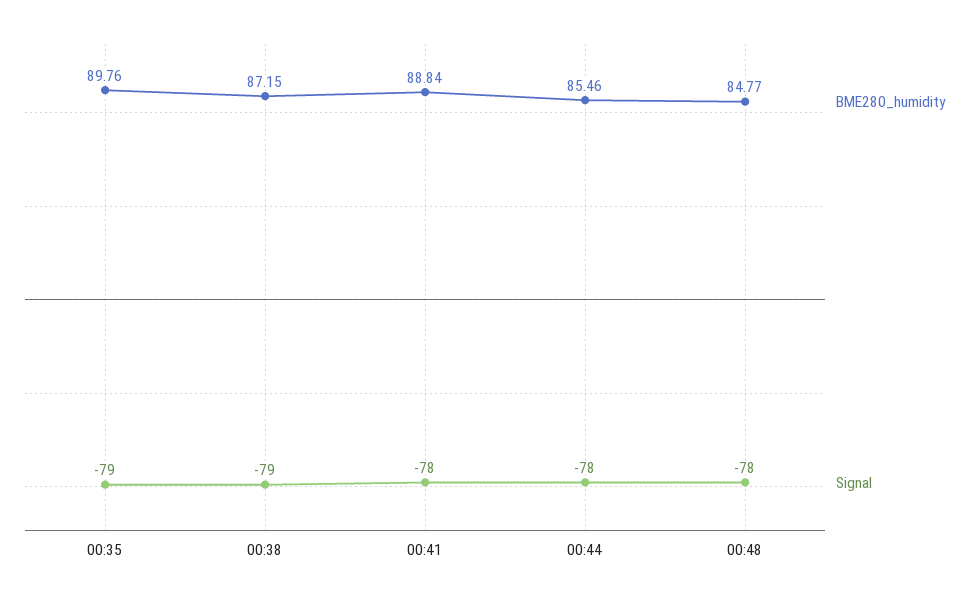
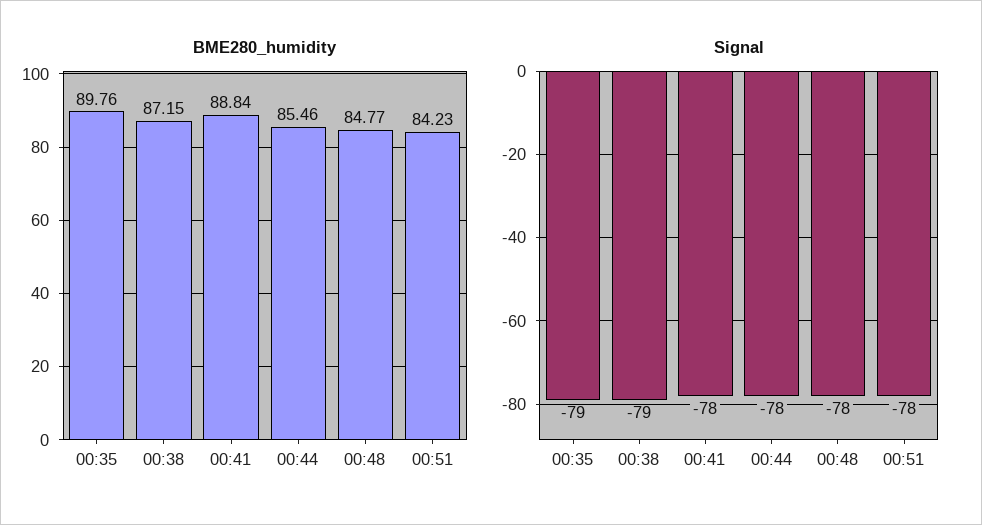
BME280_humidity, 00:51: none -> 84.23
Signal, 00:51: none -> -78

